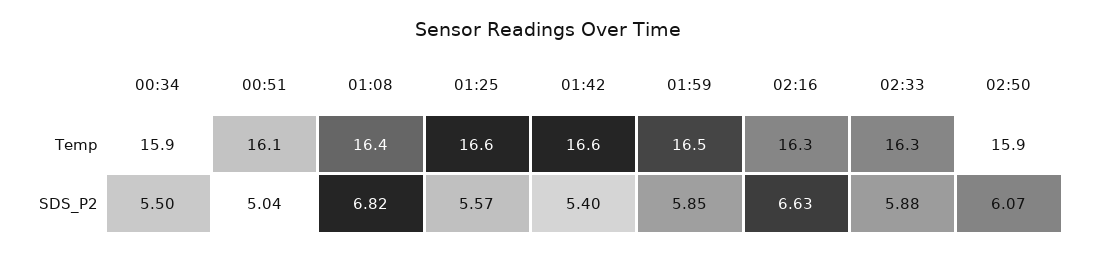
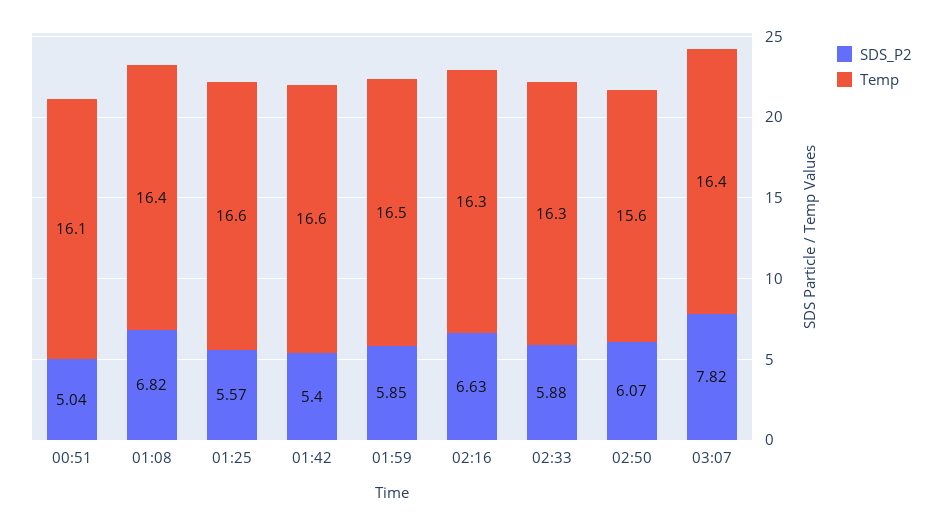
Temp, 00:34: 15.9 -> none
Temp, 02:50: 15.9 -> 15.6
SDS_P2, 00:34: 5.5 -> none
SDS_P2, 03:07: none -> 7.82
Temp, 03:07: none -> 16.4

